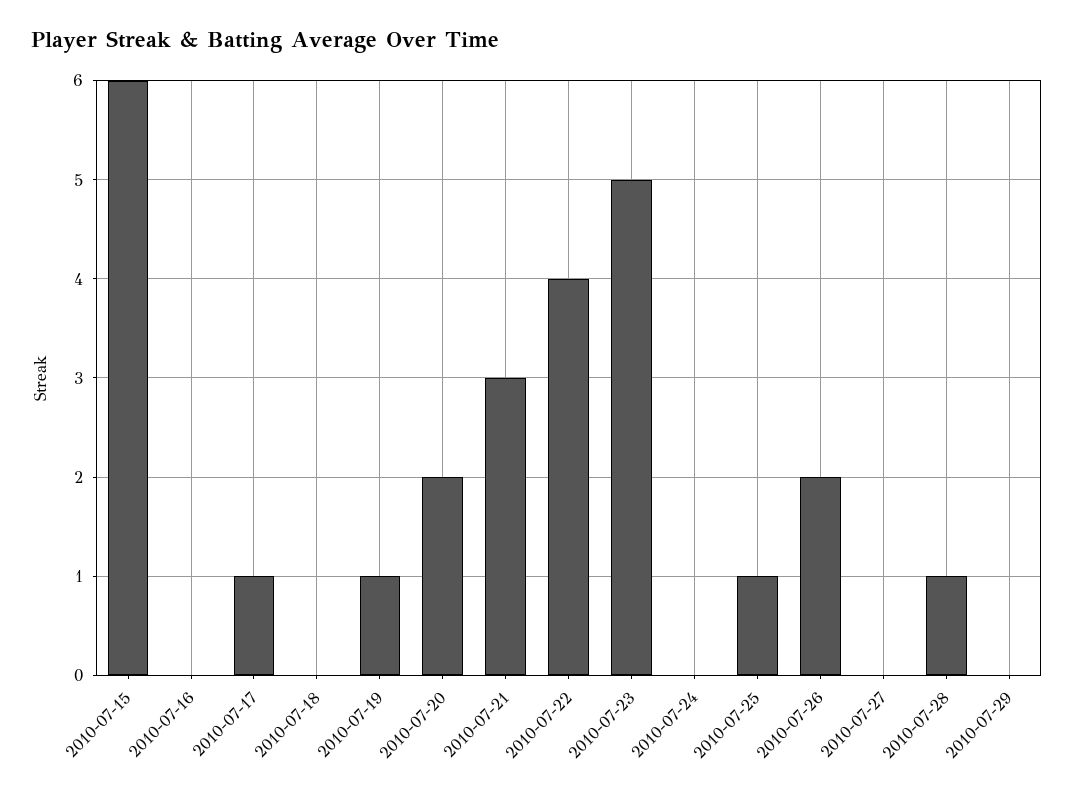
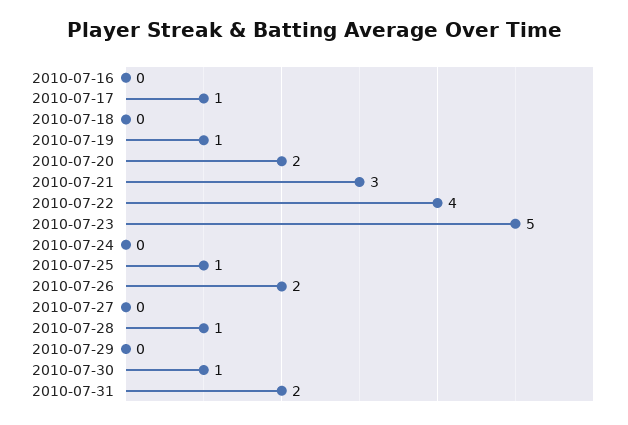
2010-07-15: 6 -> none
2010-07-30: none -> 1
2010-07-31: none -> 2

